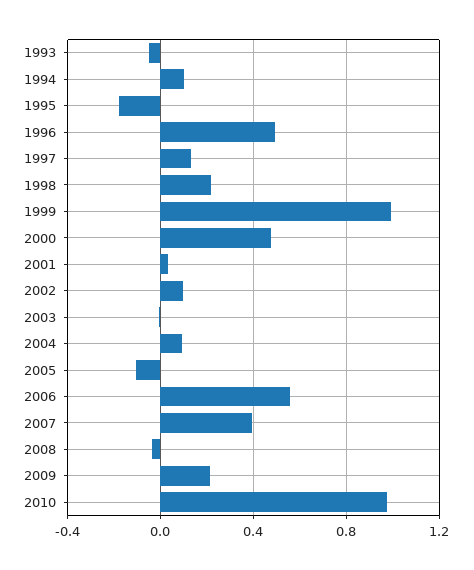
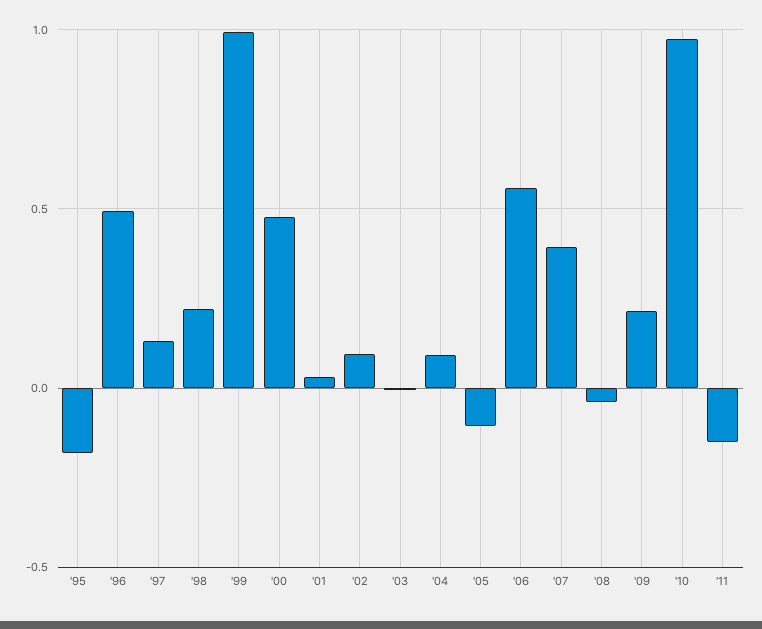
1993: -0.05 -> none
1994: 0.1 -> none
'11: none -> -0.15

